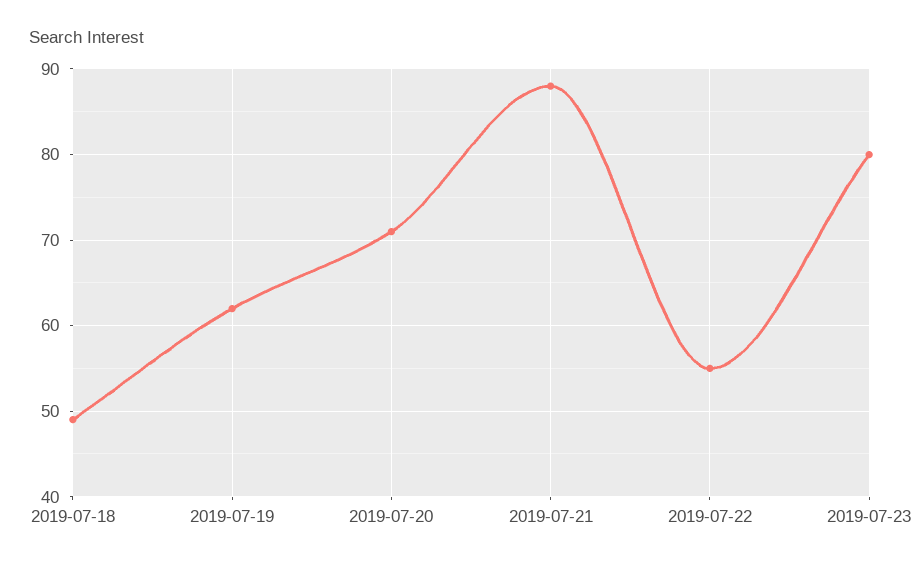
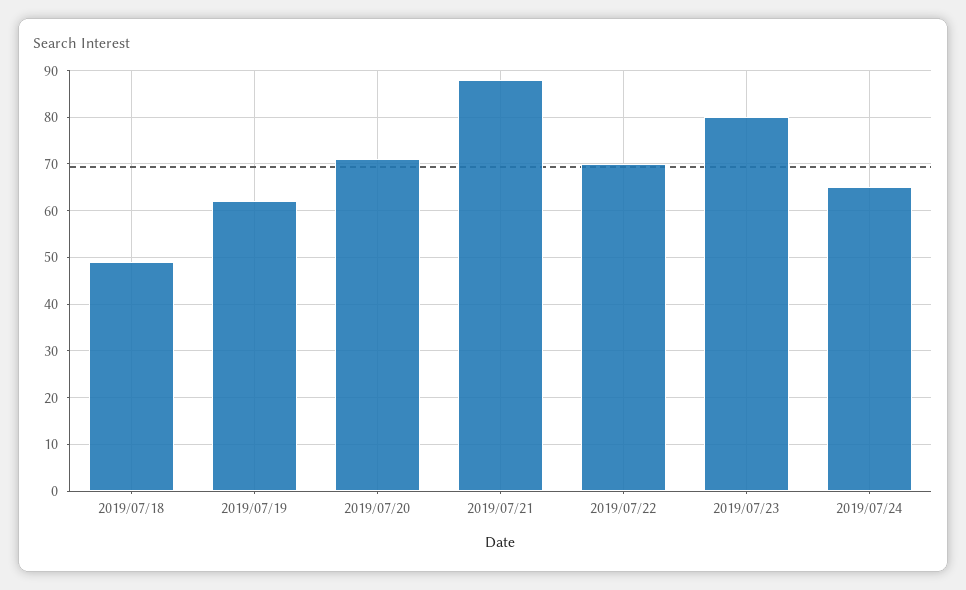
2019-07-22: 55 -> 70
2019/07/24: none -> 65

